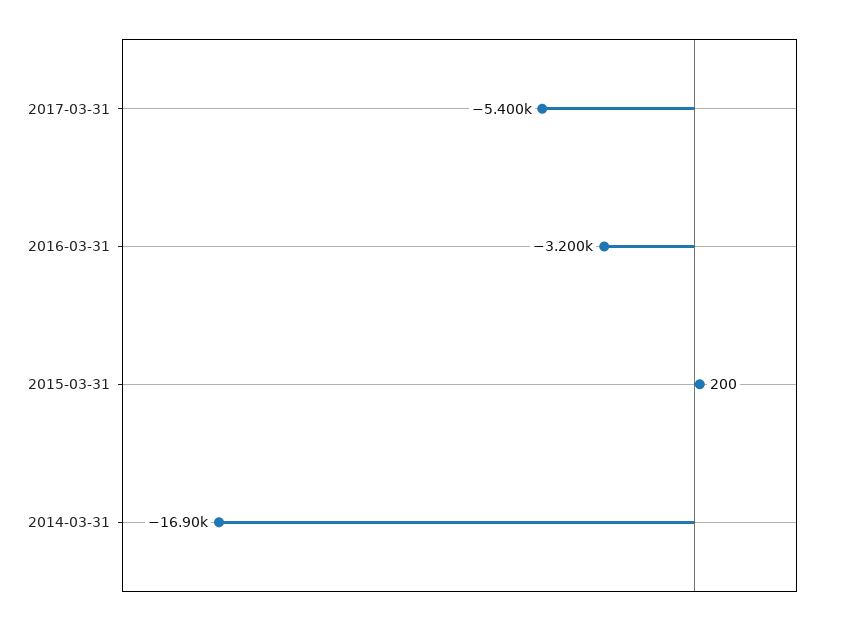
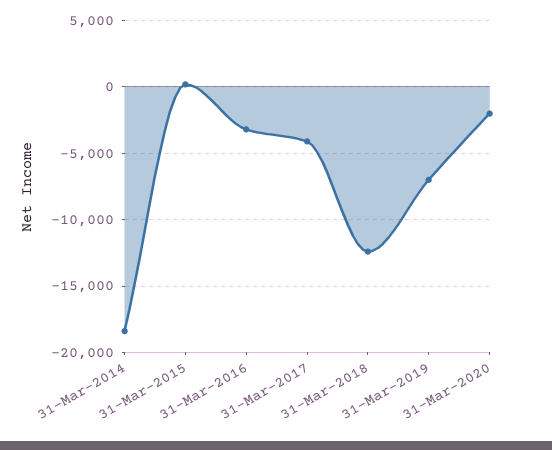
2017-03-31: -5400 -> -4000
2014-03-31: -16900 -> -18500
31-Mar-2018: none -> -12500
31-Mar-2019: none -> -7000
31-Mar-2020: none -> -2000

